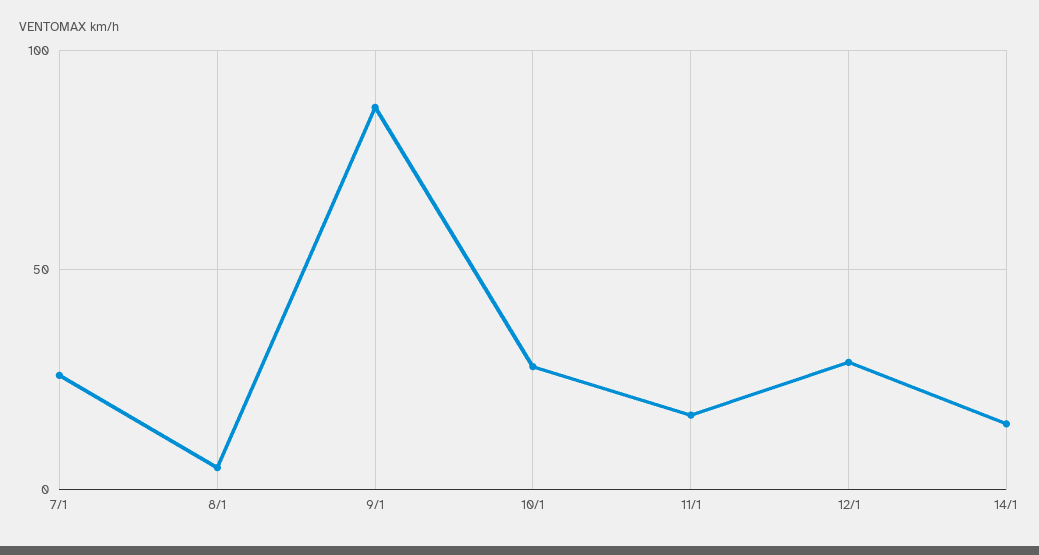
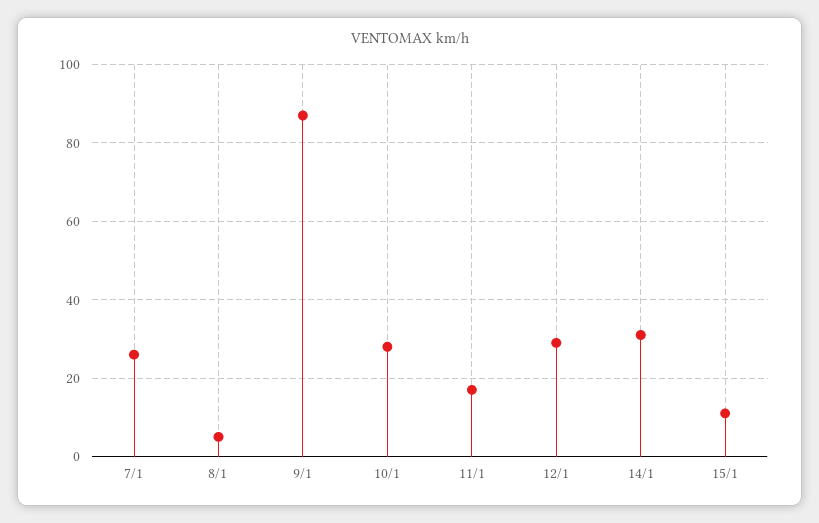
14/1: 15 -> 30
15/1: none -> 10

